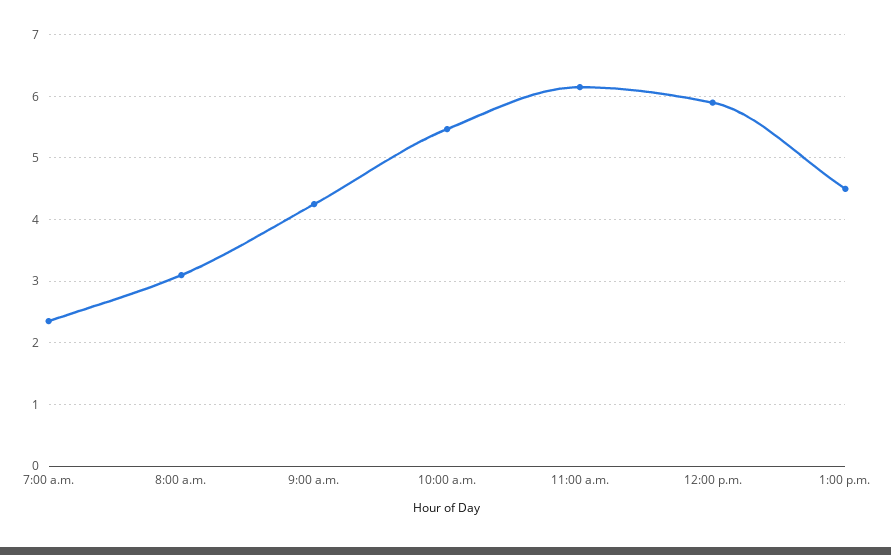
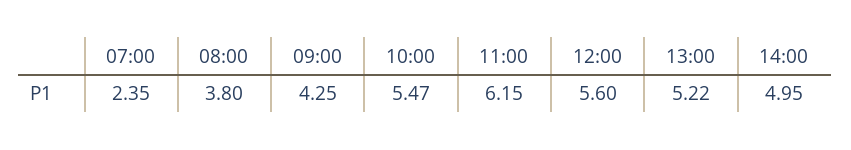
8:00 a.m.: 3.1 -> 3.8
12:00 p.m.: 5.9 -> 5.6
1:00 p.m.: 4.5 -> 5.22
14:00: none -> 4.95

